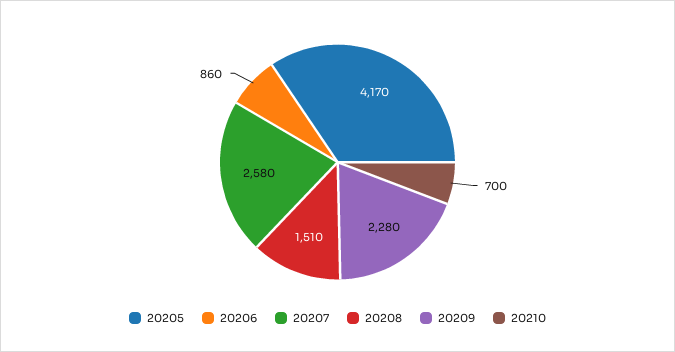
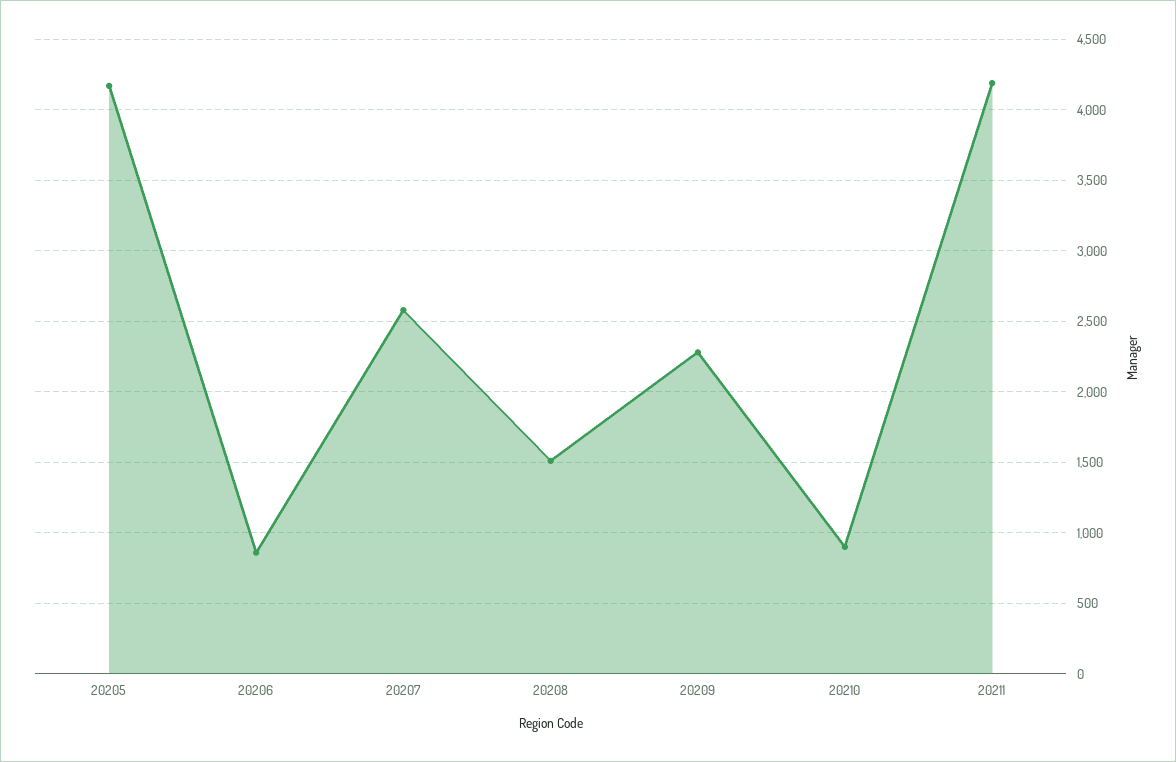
20210: 700 -> 900
20211: none -> 4200

